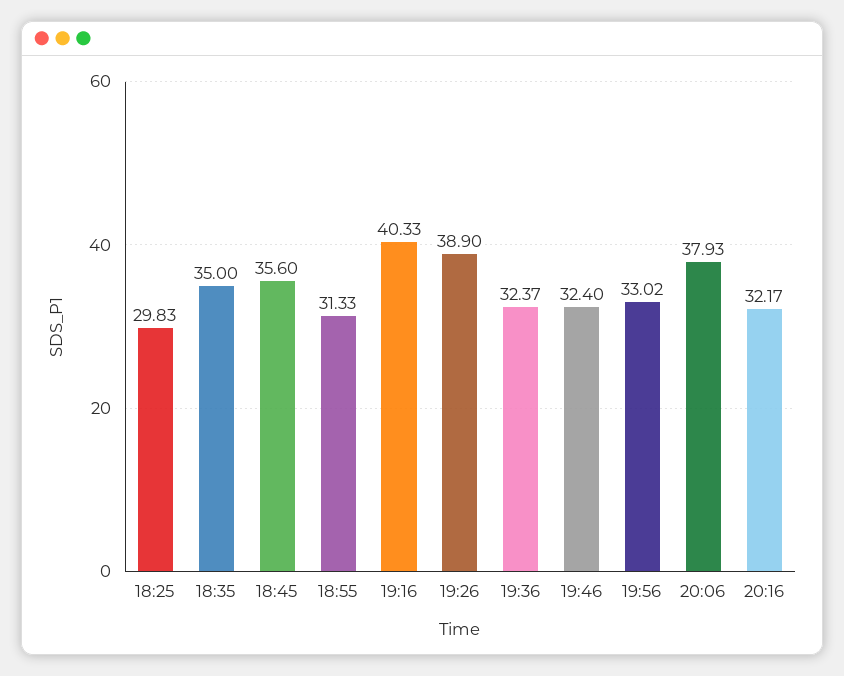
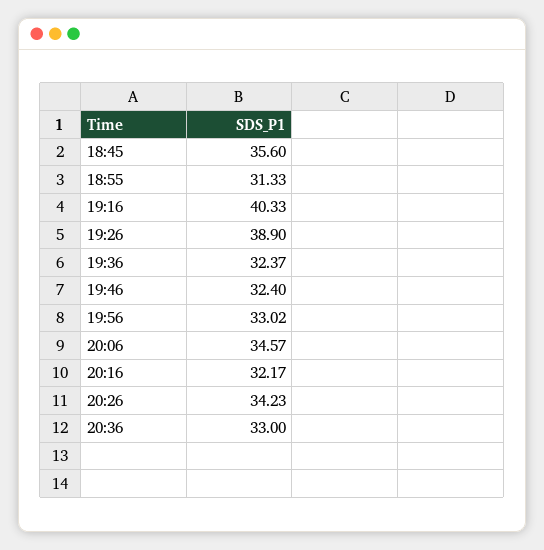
18:25: 29.83 -> none
18:35: 35 -> none
20:06: 37.93 -> 34.57
20:26: none -> 34.23
20:36: none -> 33

